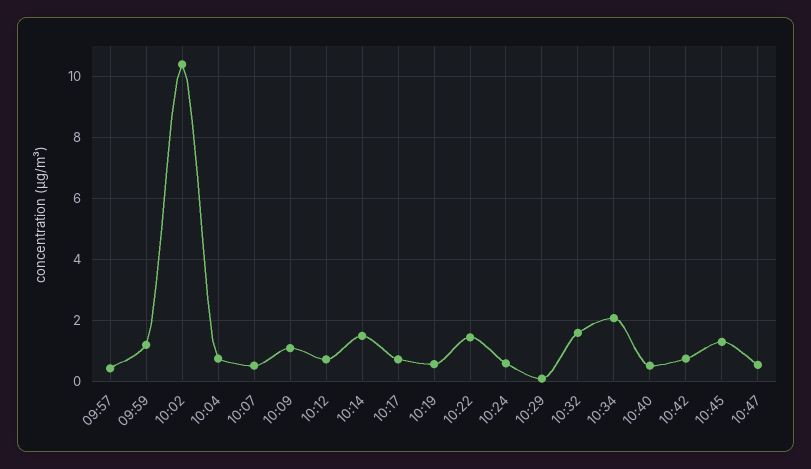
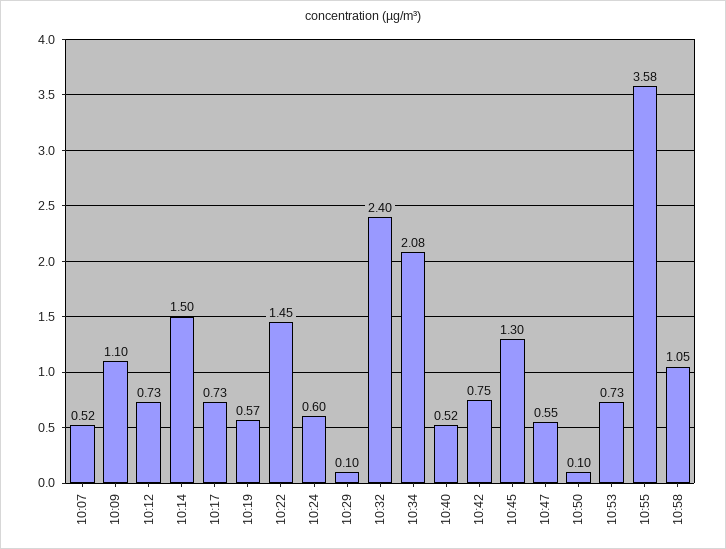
09:57: 0.4 -> none
09:59: 1.2 -> none
10:02: 10.4 -> none
10:04: 0.8 -> none
10:32: 1.6 -> 2.4
10:50: none -> 0.1
10:53: none -> 0.73
10:55: none -> 3.58
10:58: none -> 1.05

